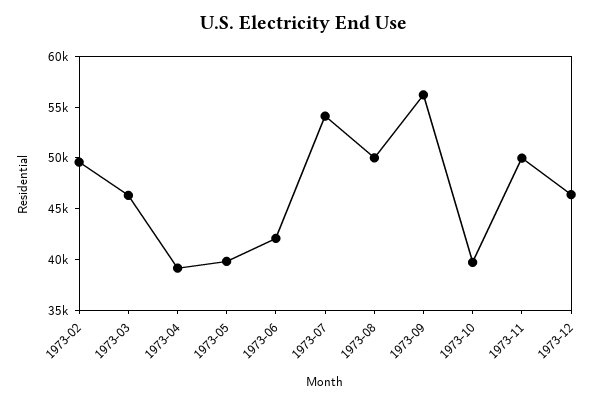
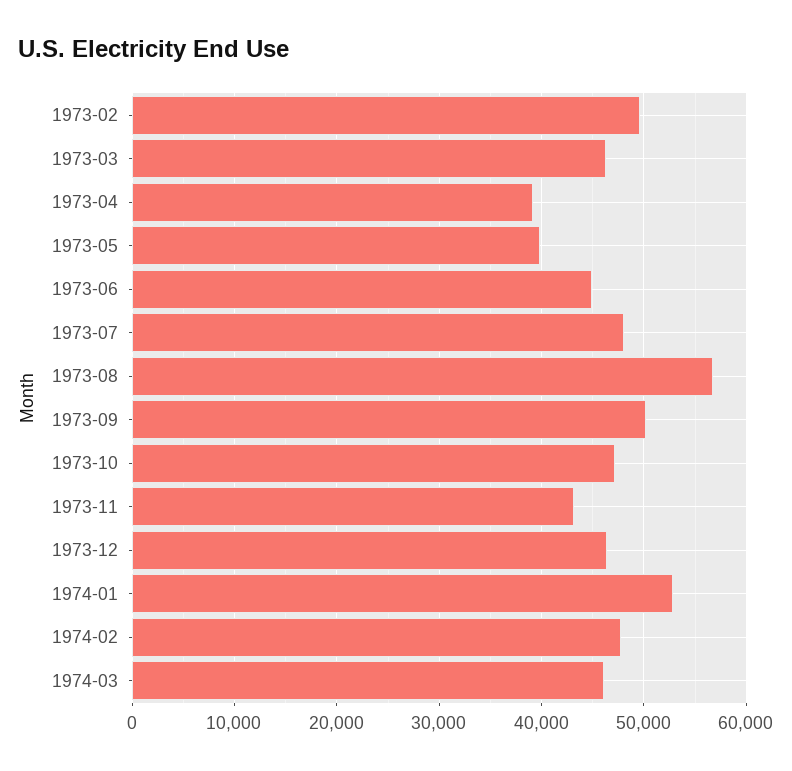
1973-06: 42000 -> 45000
1973-07: 54000 -> 48000
1973-08: 50000 -> 57000
1973-09: 56000 -> 50000
1973-10: 40000 -> 47000
1973-11: 50000 -> 43000
1974-01: none -> 53000
1974-02: none -> 48000
1974-03: none -> 46000

